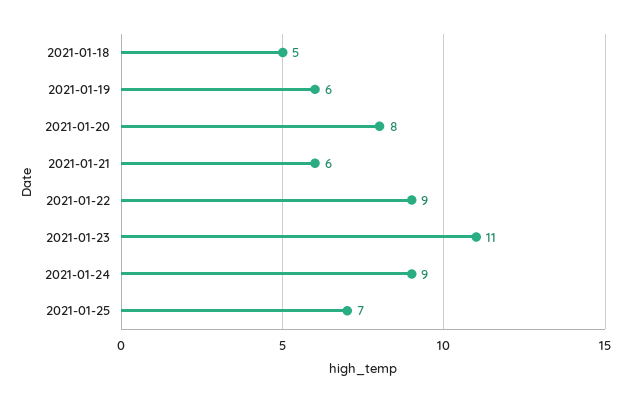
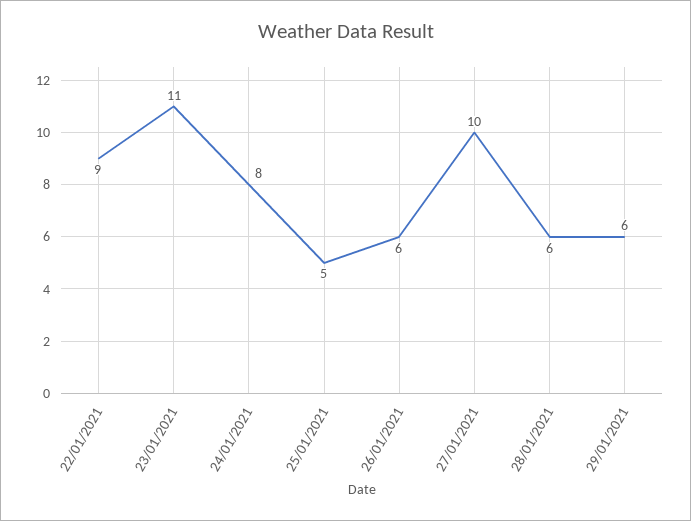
2021-01-18: 5 -> none
2021-01-19: 6 -> none
2021-01-20: 8 -> none
2021-01-21: 6 -> none
2021-01-24: 9 -> 8
2021-01-25: 7 -> 5
26/01/2021: none -> 6
27/01/2021: none -> 10
28/01/2021: none -> 6
29/01/2021: none -> 6

